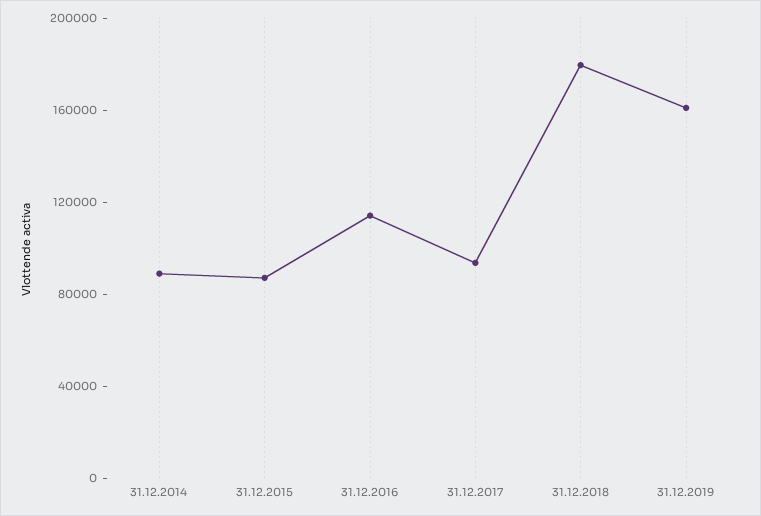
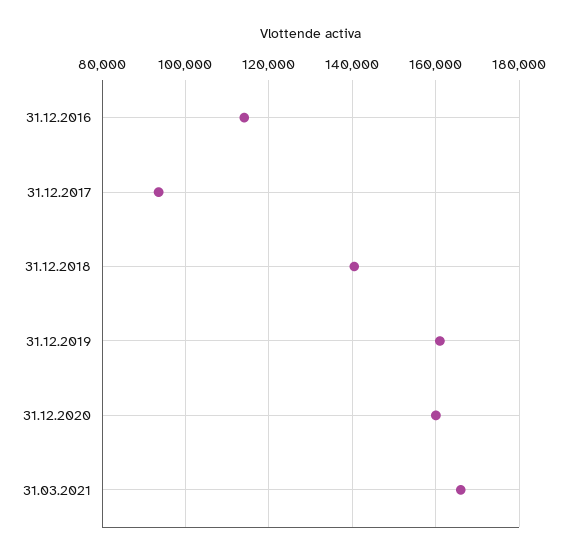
31.12.2014: 90000 -> none
31.12.2015: 90000 -> none
31.12.2018: 180000 -> 140000
31.12.2020: none -> 160000
31.03.2021: none -> 166000

